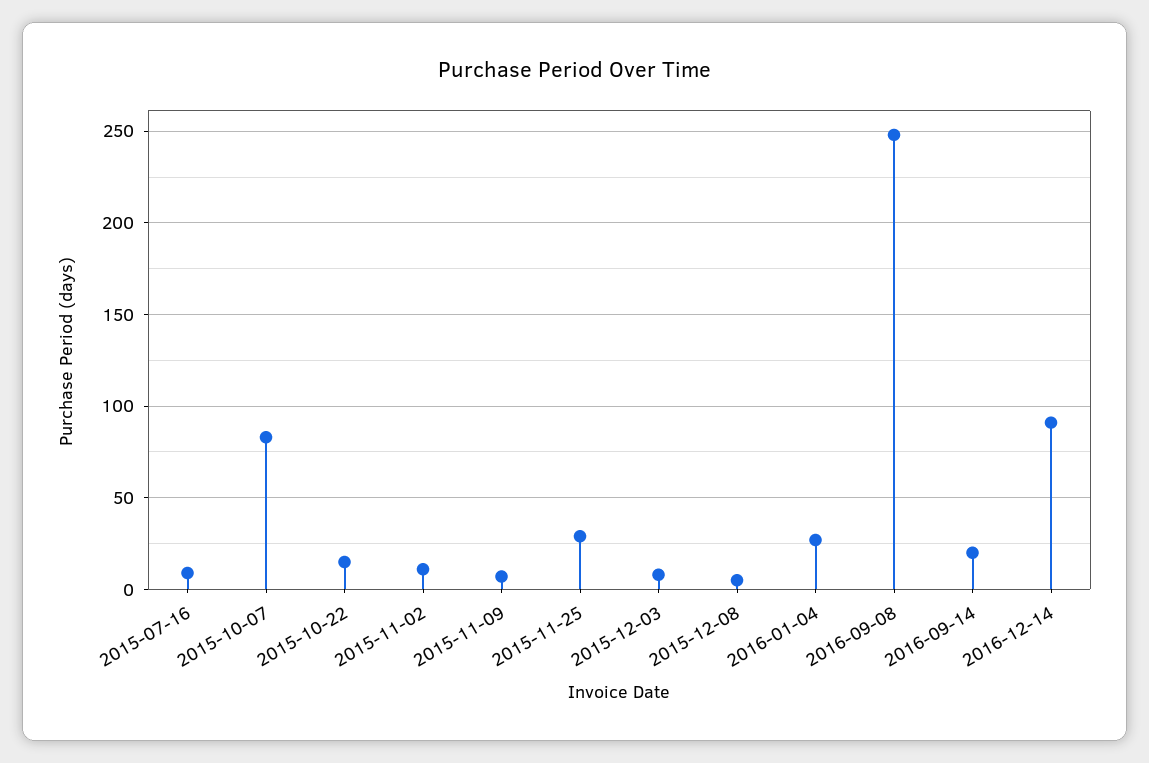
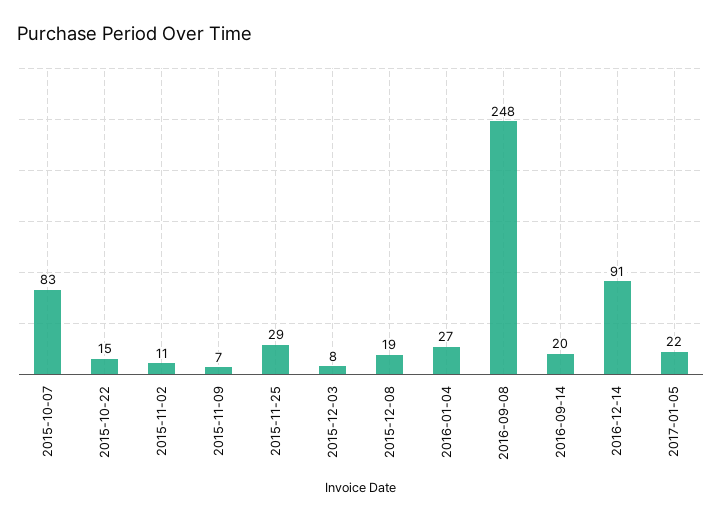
2015-07-16: 10 -> none
2015-12-08: 5 -> 19
2017-01-05: none -> 22

